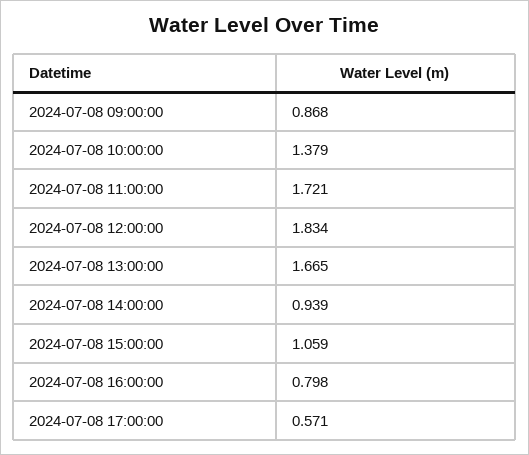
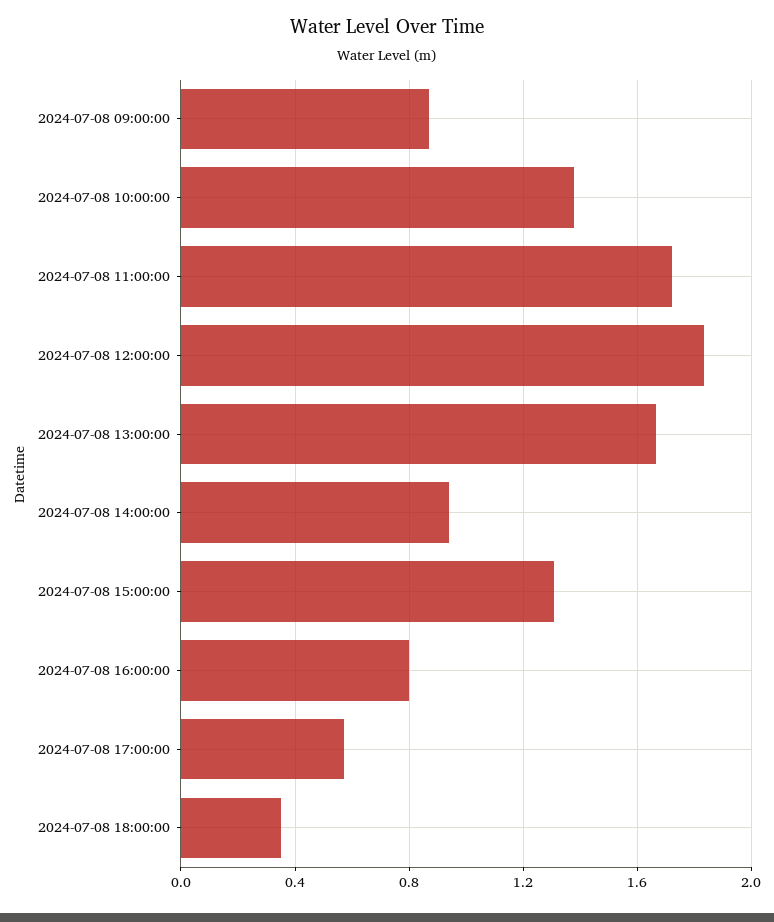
2024-07-08 15:00:00: 1.059 -> 1.3
2024-07-08 18:00:00: none -> 0.35

